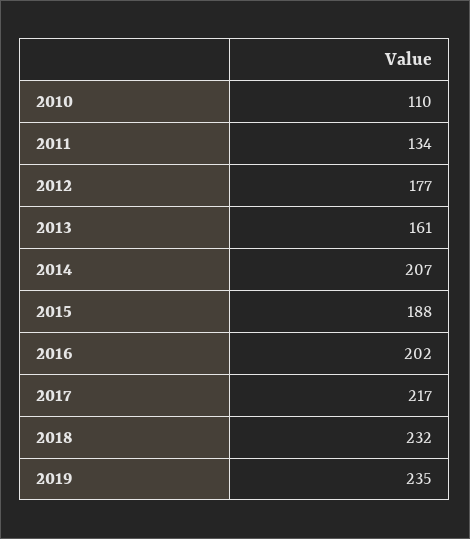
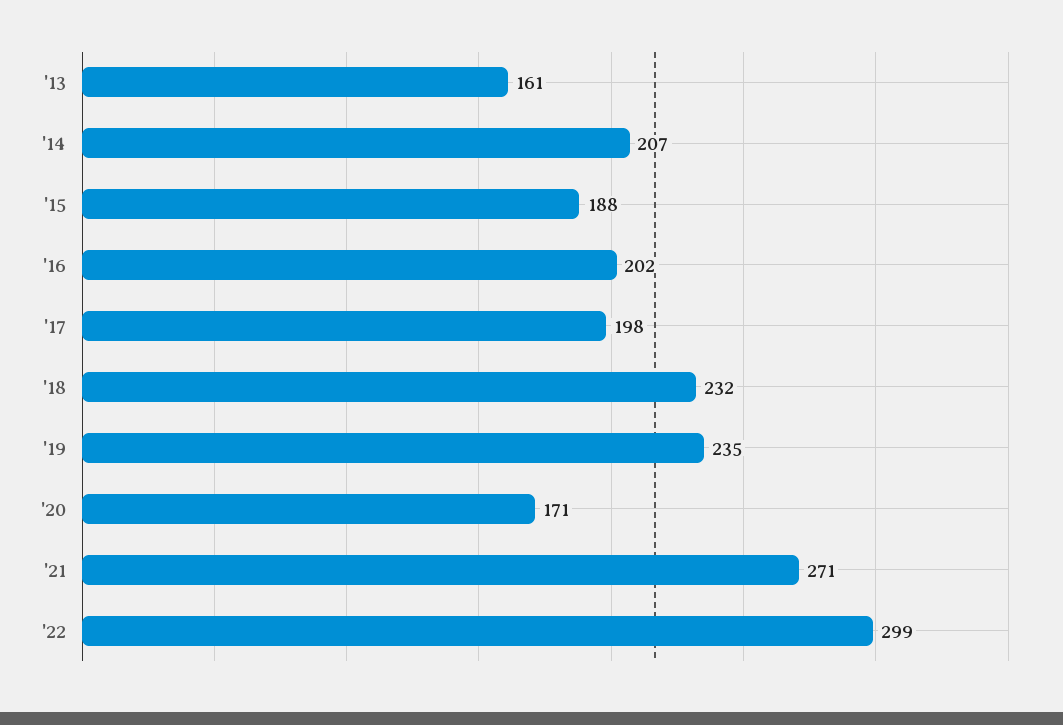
2010: 110 -> none
2011: 134 -> none
2012: 177 -> none
2017: 217 -> 198
'20: none -> 171
'21: none -> 271
'22: none -> 299

